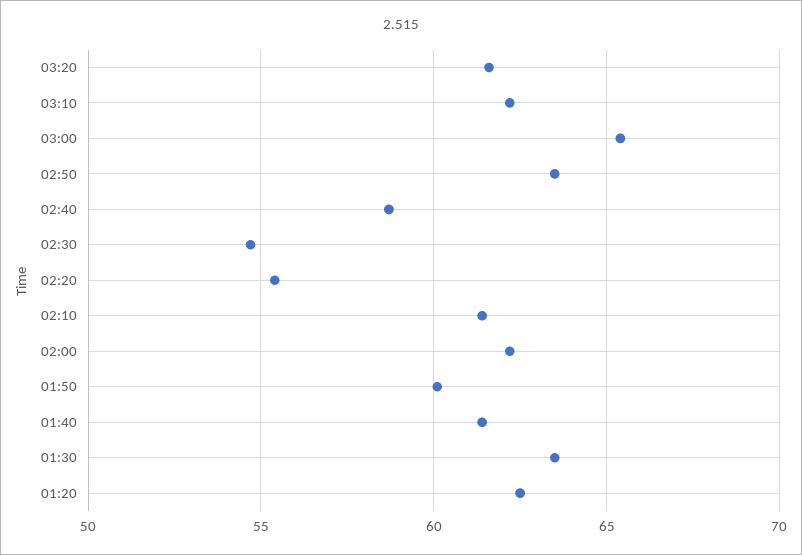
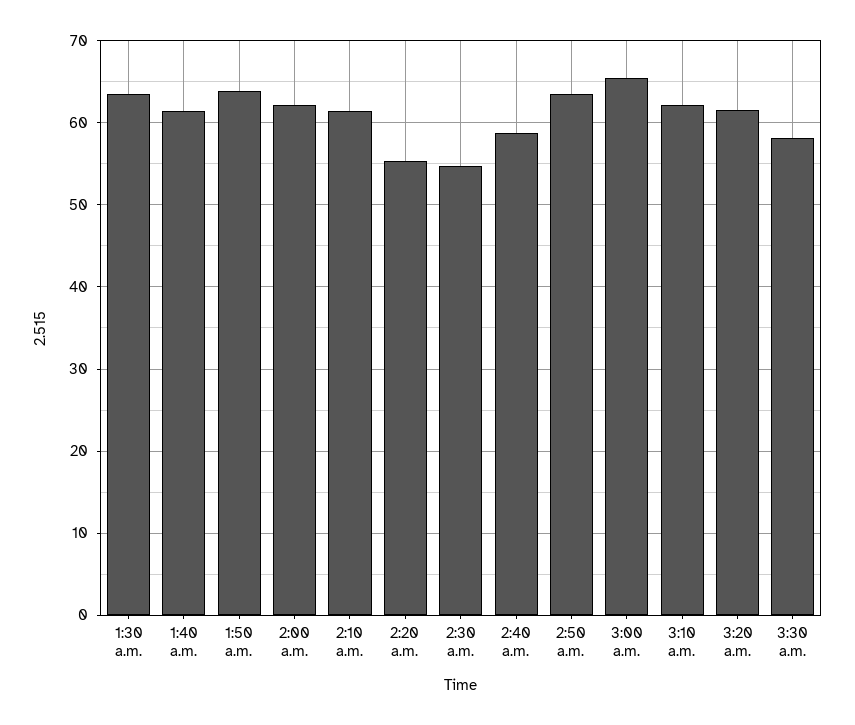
01:50: 60 -> 64
01:20: 62.5 -> none
3:30 a.m.: none -> 58

